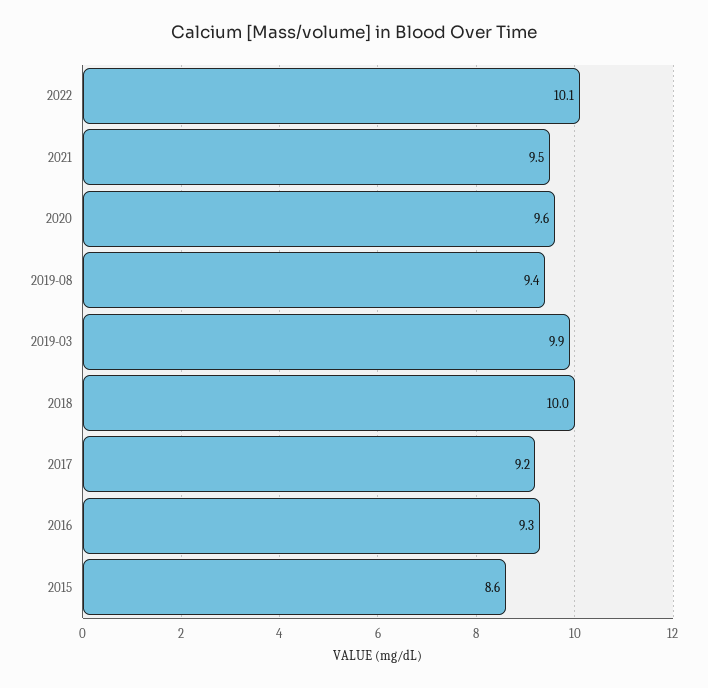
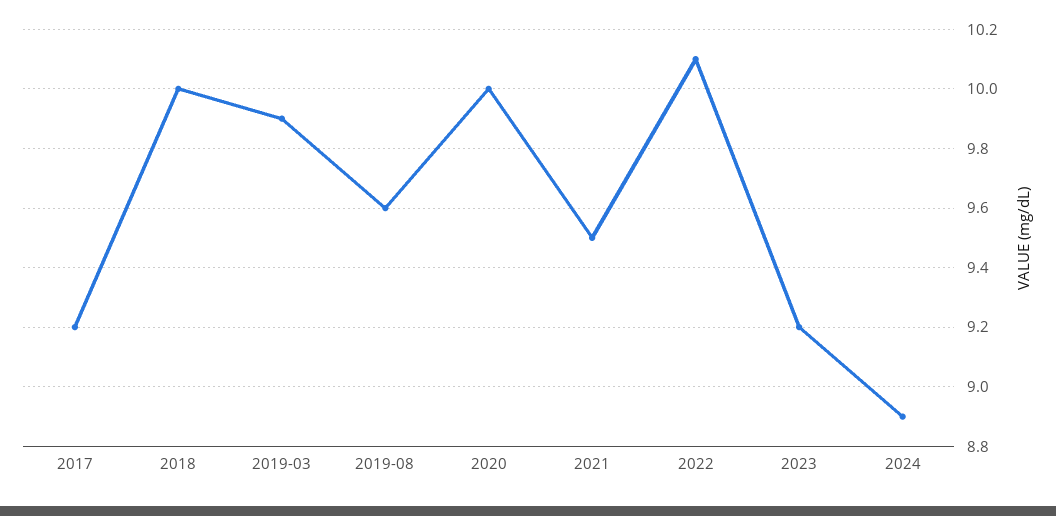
2020: 9.6 -> 10
2019-08: 9.4 -> 9.6
2016: 9.3 -> none
2015: 8.6 -> none
2023: none -> 9.2
2024: none -> 8.9

